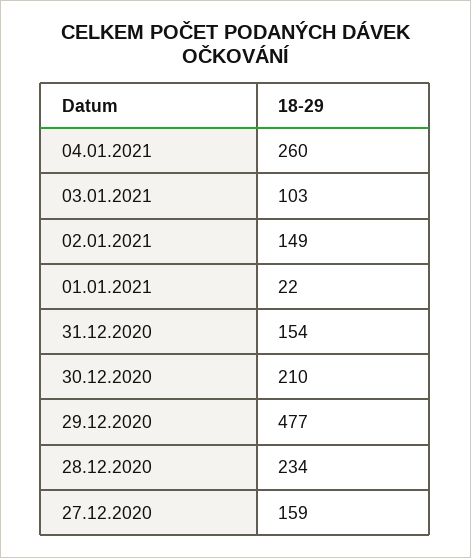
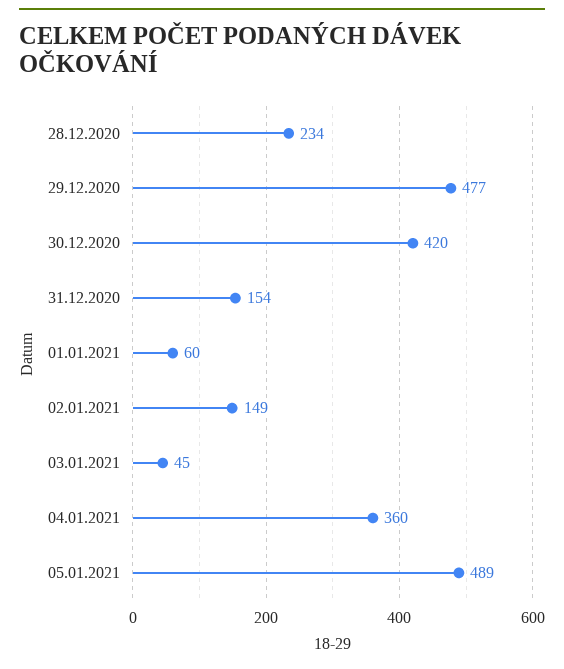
04.01.2021: 260 -> 360
03.01.2021: 103 -> 45
01.01.2021: 22 -> 60
30.12.2020: 210 -> 420
27.12.2020: 159 -> none
05.01.2021: none -> 489

